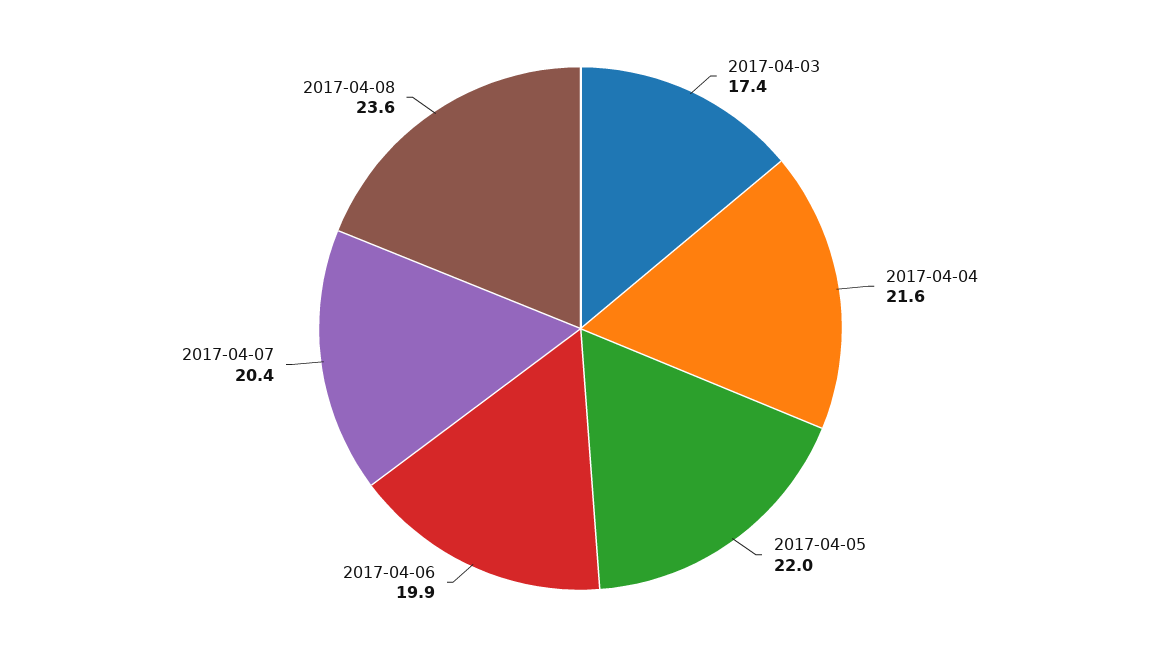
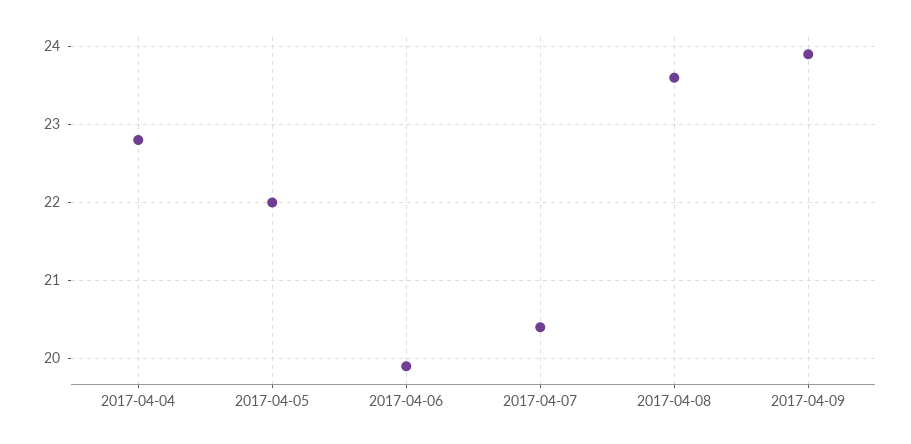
2017-04-03: 17.4 -> none
2017-04-04: 21.6 -> 22.8
2017-04-09: none -> 23.9

